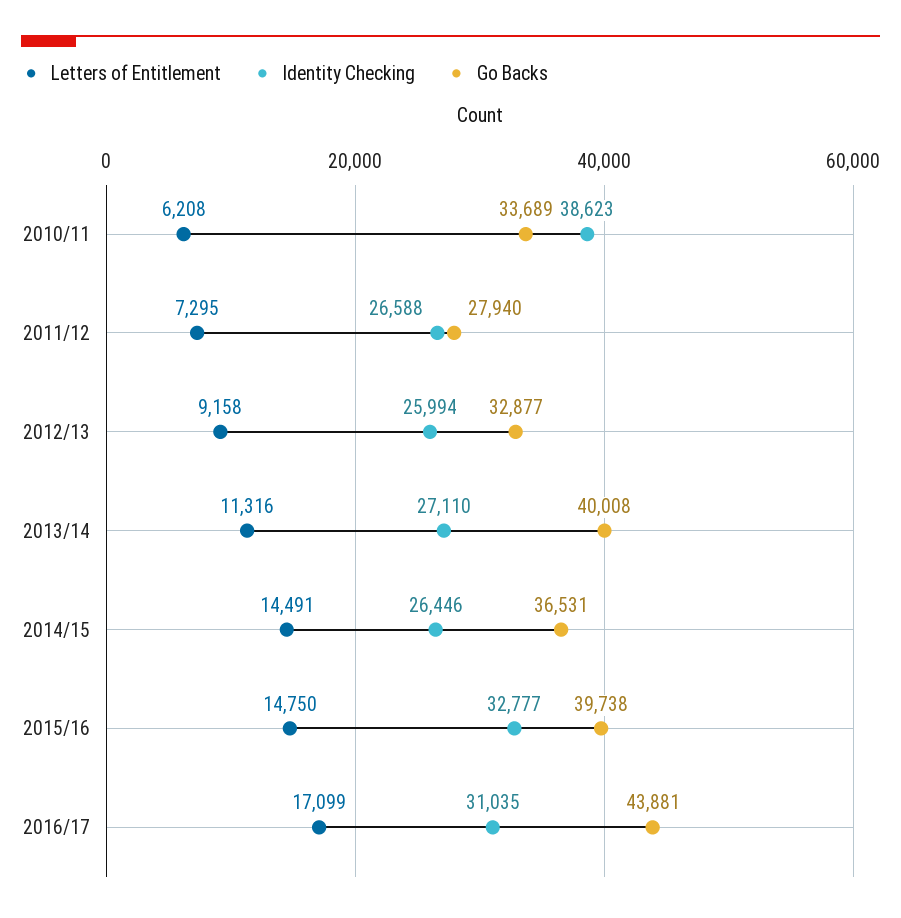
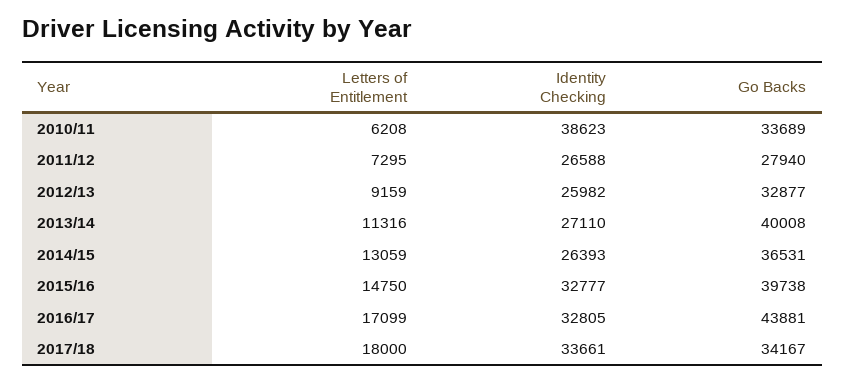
Letters of Entitlement, 2012/13: 9158 -> 9159
Identity Checking, 2012/13: 25994 -> 25982
Letters of Entitlement, 2014/15: 14491 -> 13059
Identity Checking, 2014/15: 26446 -> 26393
Identity Checking, 2016/17: 31035 -> 32805
Letters of Entitlement, 2017/18: none -> 18000
Identity Checking, 2017/18: none -> 33661
Go Backs, 2017/18: none -> 34167

